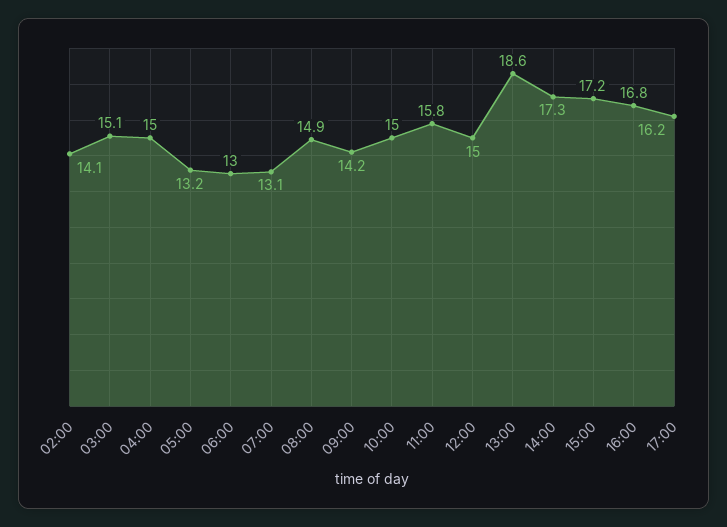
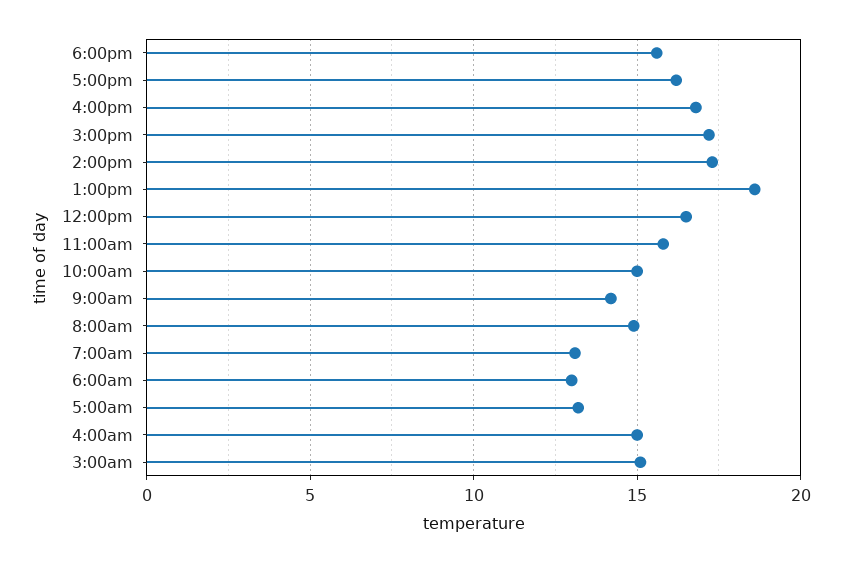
02:00: 14.1 -> none
12:00: 15 -> 16.5
6:00pm: none -> 15.5

